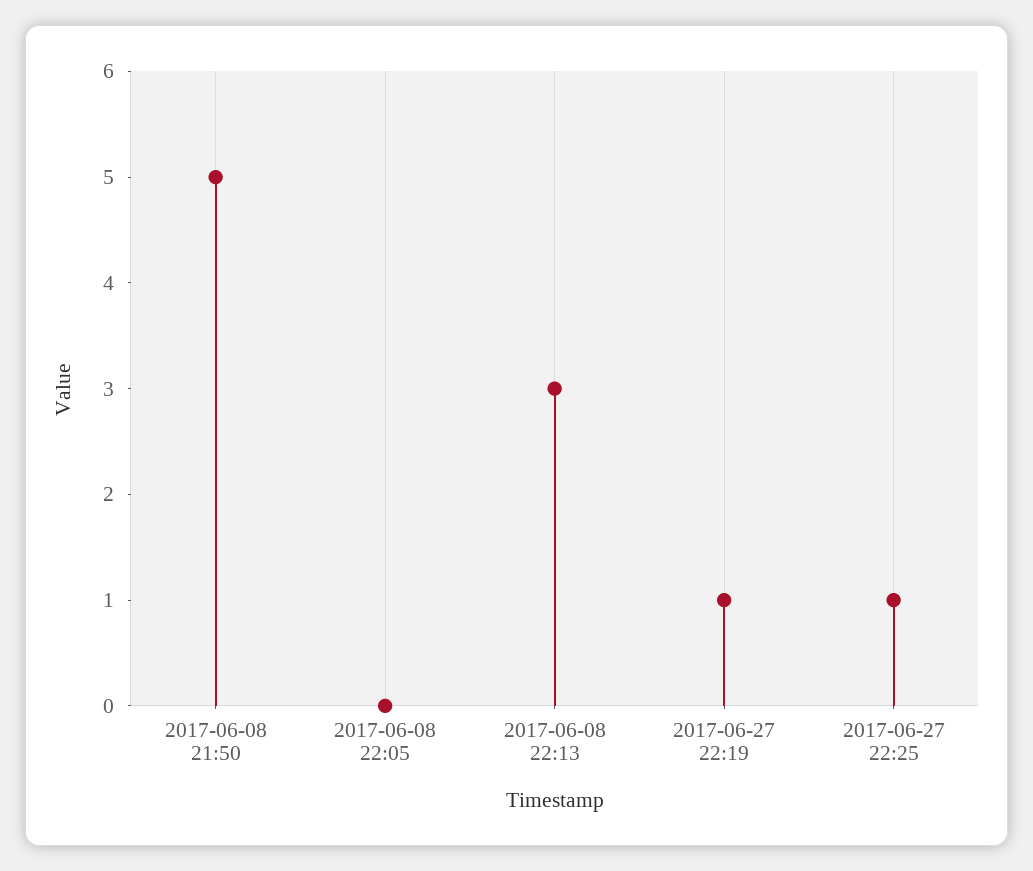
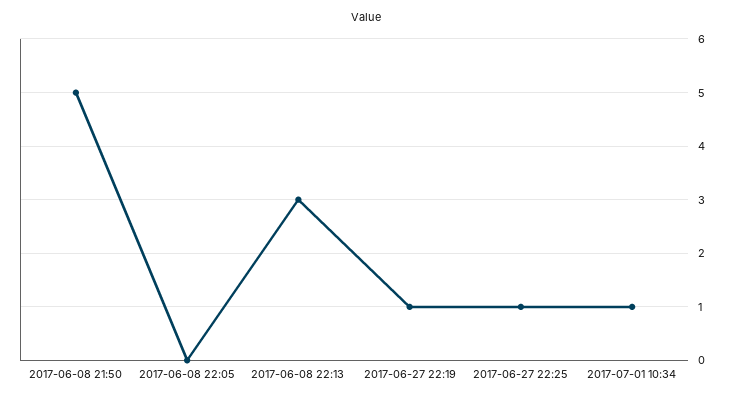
2017-07-01 10:34: none -> 1

